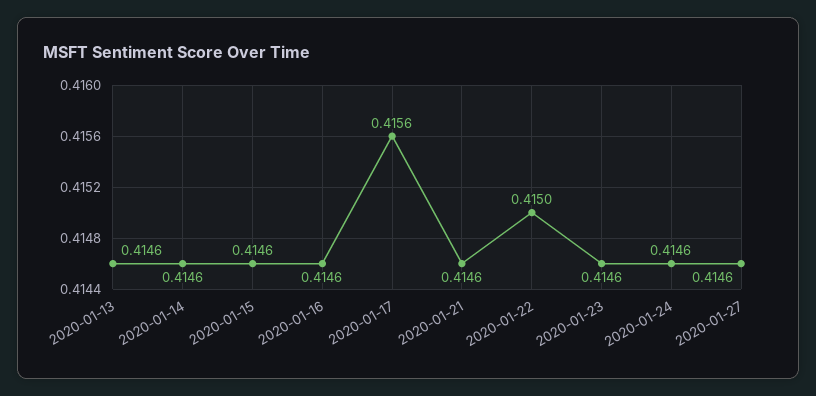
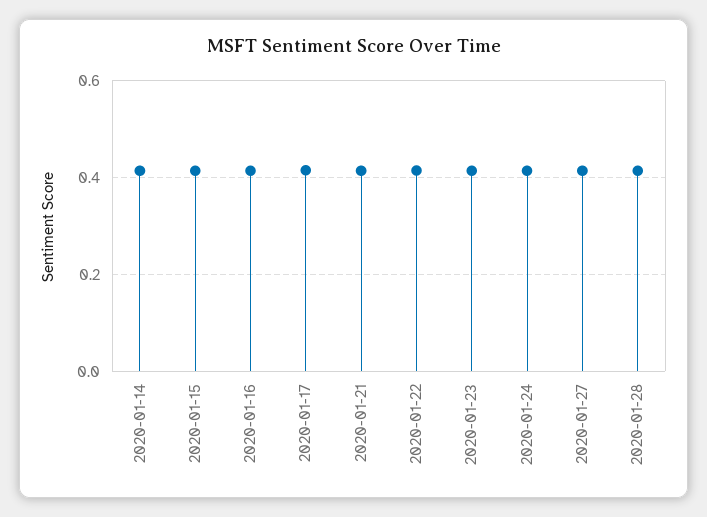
2020-01-13: 0.4146 -> none
2020-01-28: none -> 0.42

